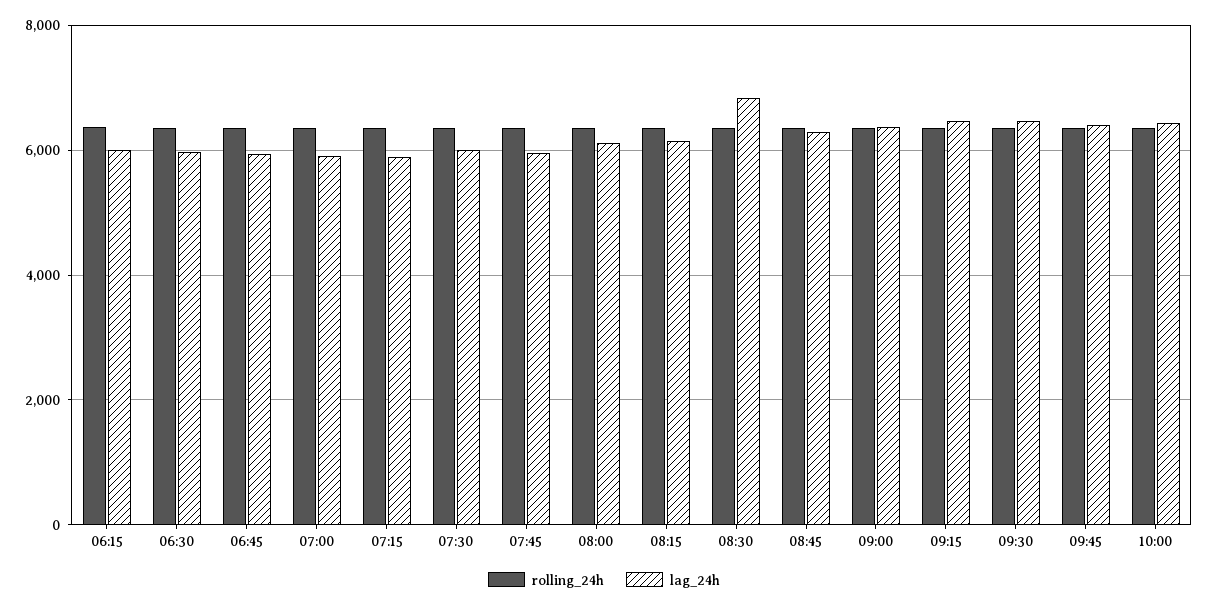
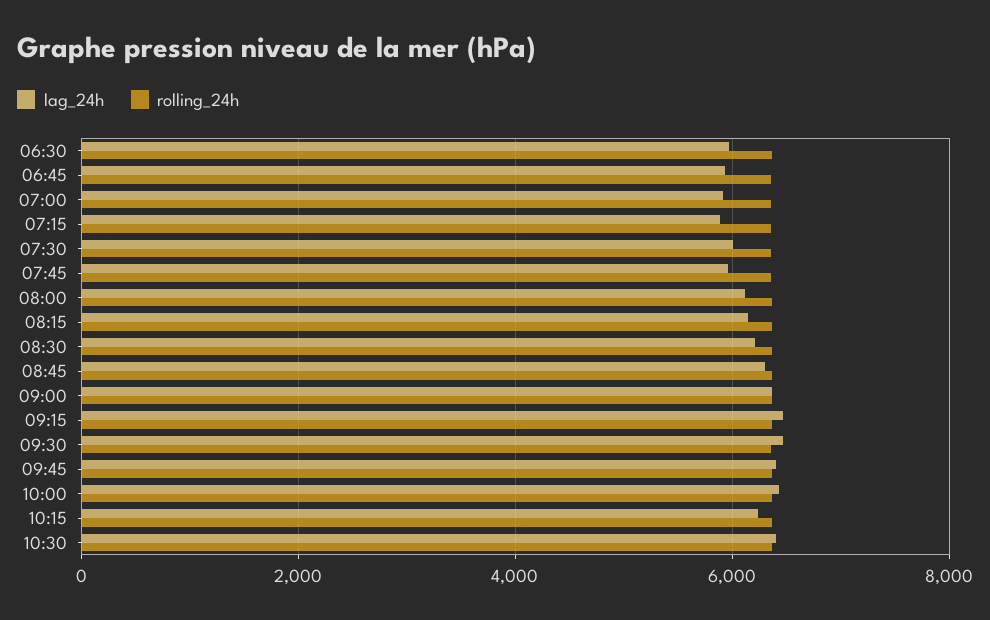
rolling_24h, 06:15: 6400 -> none
lag_24h, 06:15: 6000 -> none
lag_24h, 08:30: 6800 -> 6200
lag_24h, 10:15: none -> 6200
rolling_24h, 10:15: none -> 6400
lag_24h, 10:30: none -> 6400
rolling_24h, 10:30: none -> 6400

